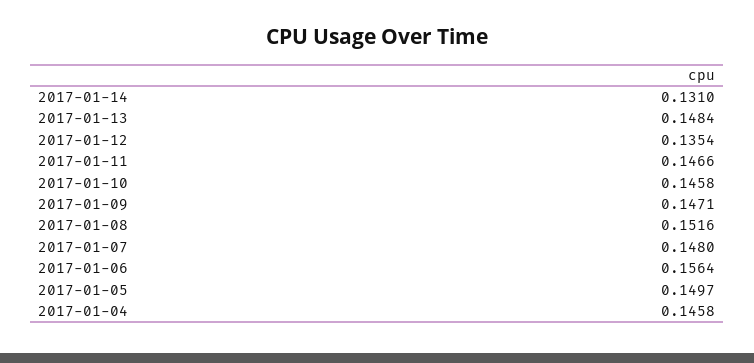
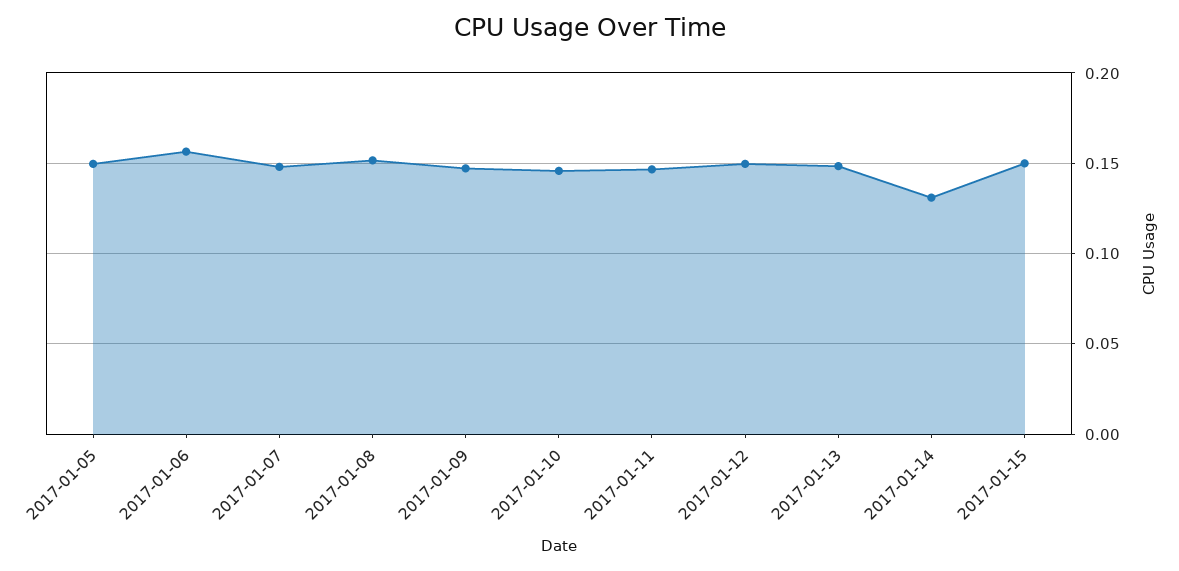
2017-01-12: 0.1354 -> 0.15
2017-01-04: 0.1458 -> none
2017-01-15: none -> 0.15

